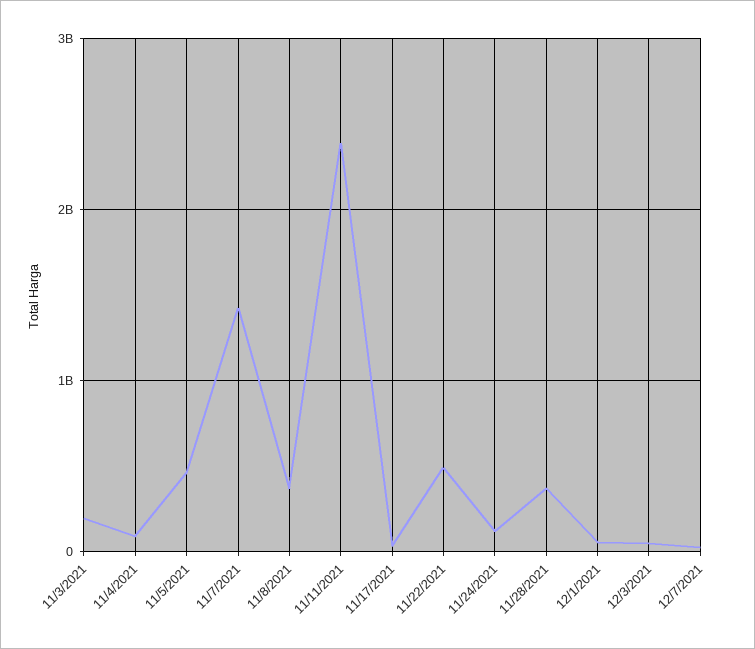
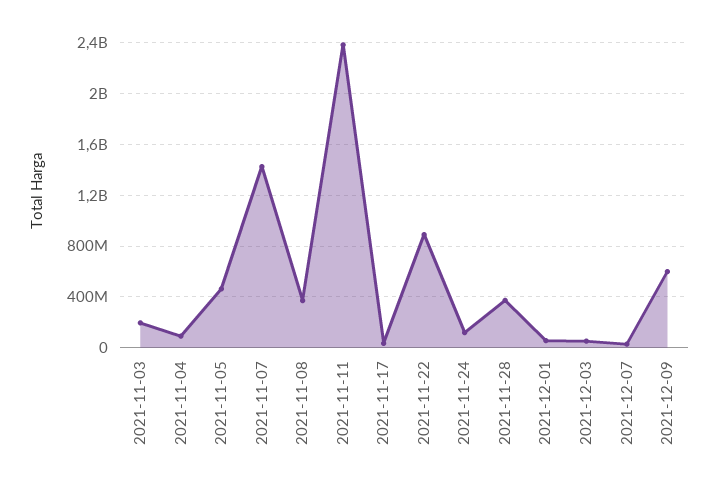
11/22/2021: 500000000 -> 900000000
2021-12-09: none -> 600000000

